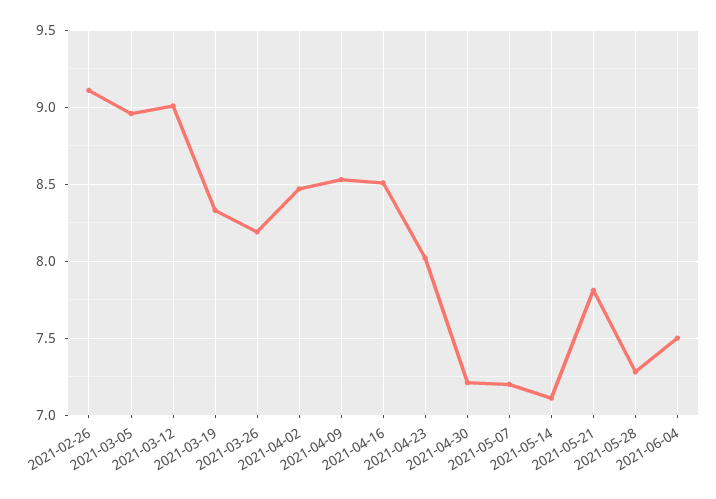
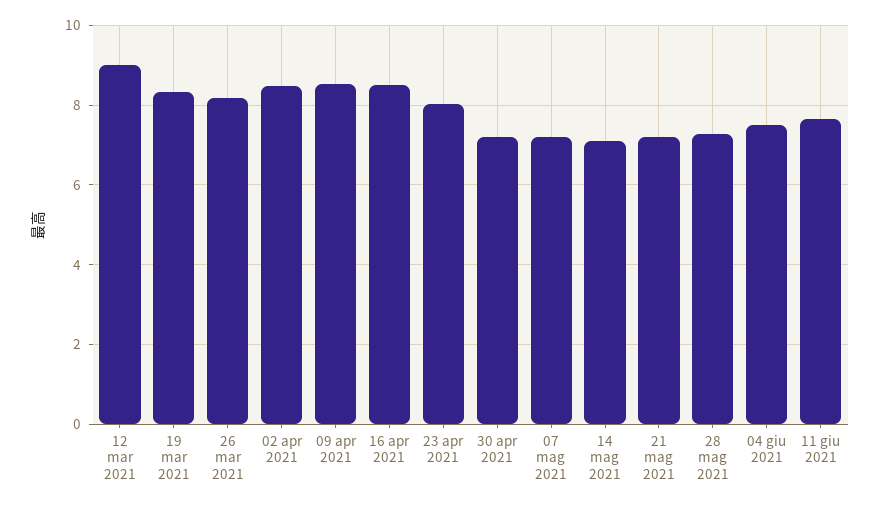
2021-02-26: 9.1 -> none
2021-03-05: 8.95 -> none
2021-05-21: 7.8 -> 7.2
11 giu 2021: none -> 7.6

